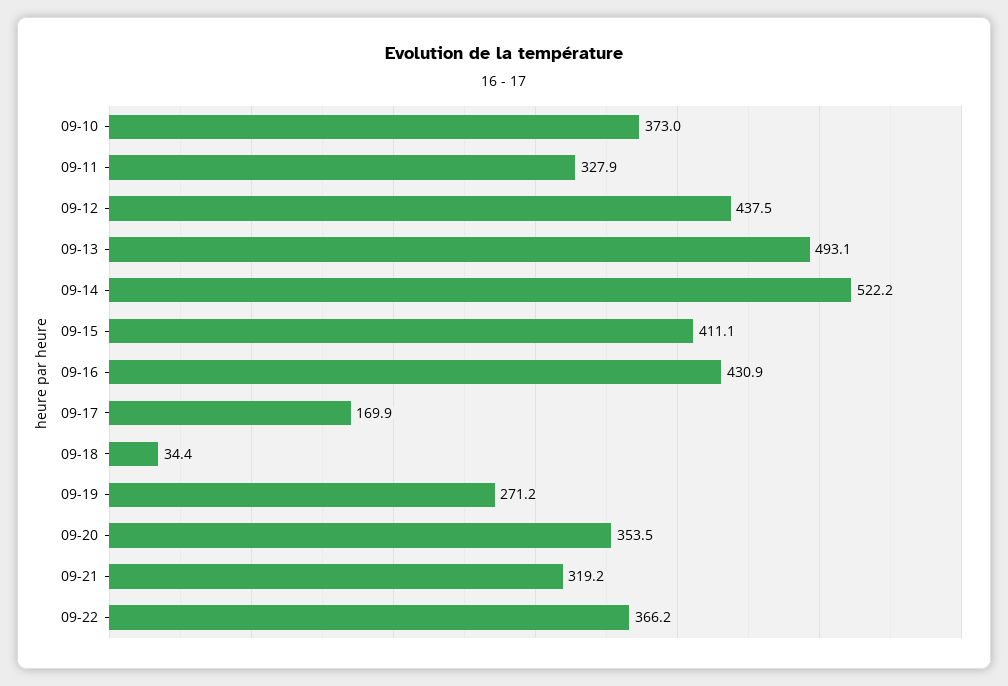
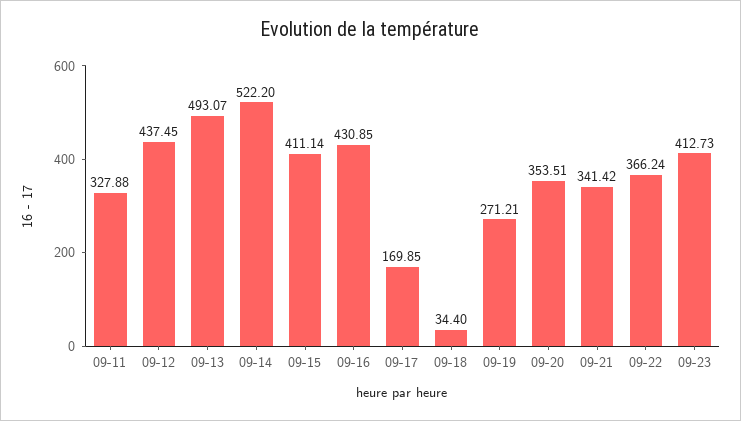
09-10: 373 -> none
09-21: 319.2 -> 341.42
09-23: none -> 412.73

